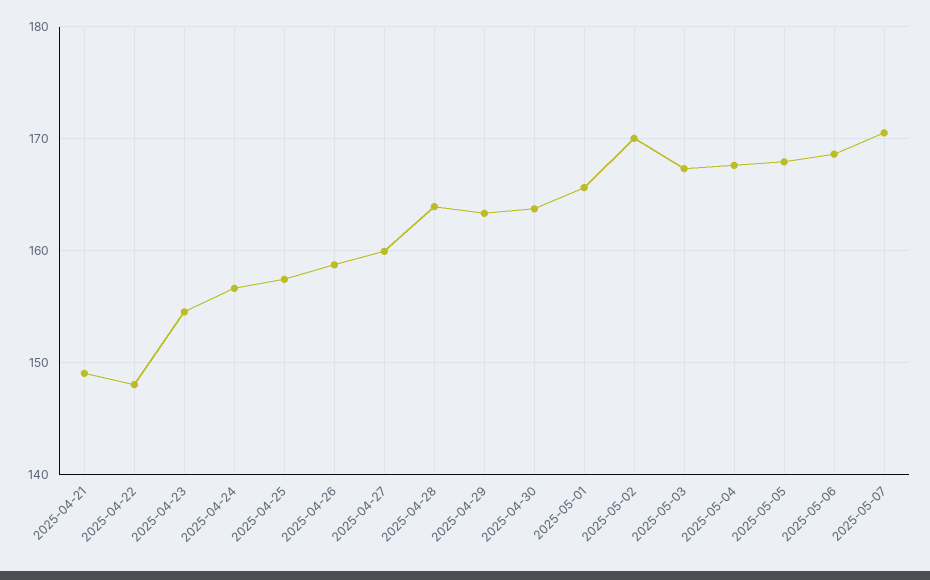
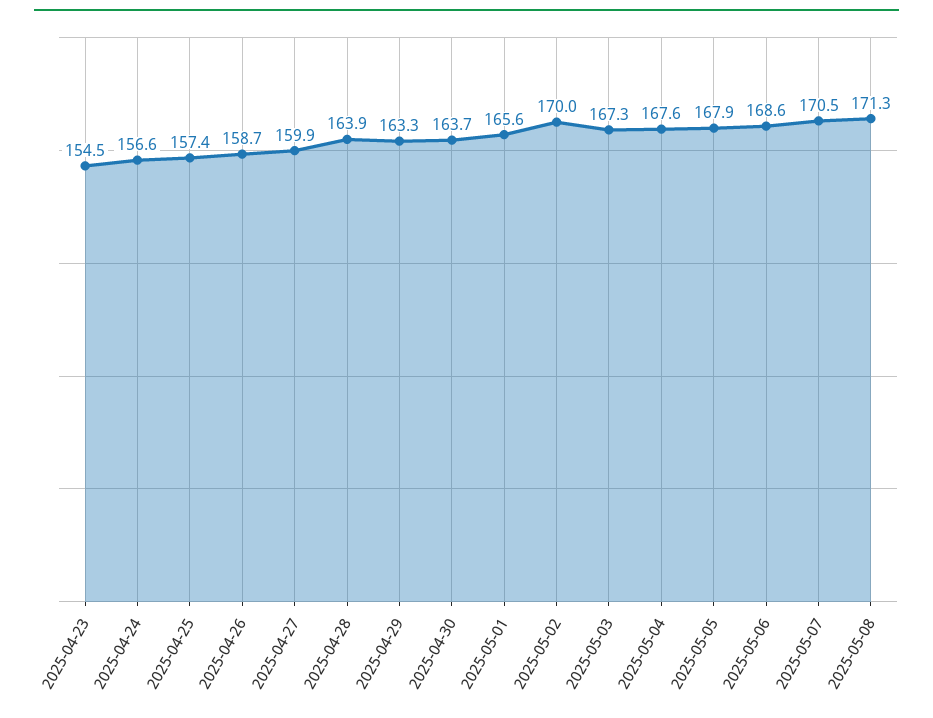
2025-04-21: 149 -> none
2025-04-22: 148 -> none
2025-05-08: none -> 171.3

